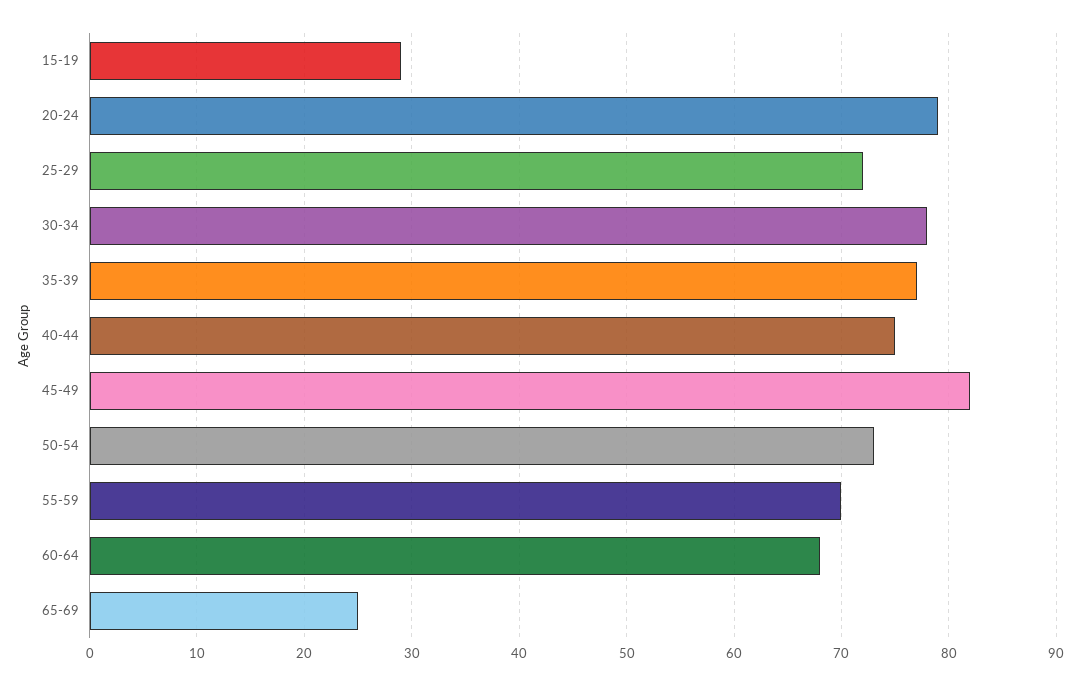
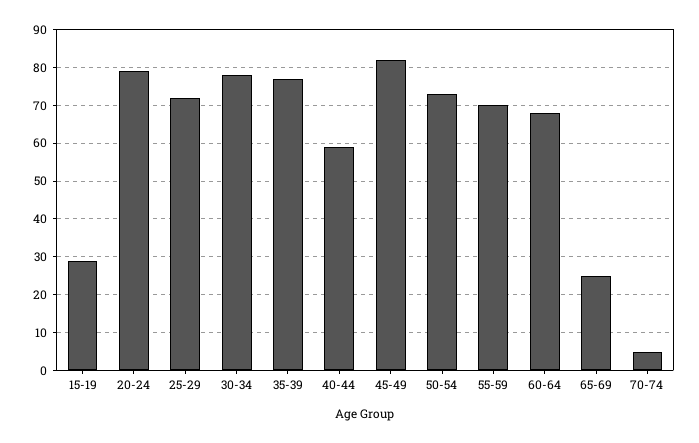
40-44: 75 -> 60
70-74: none -> 5

